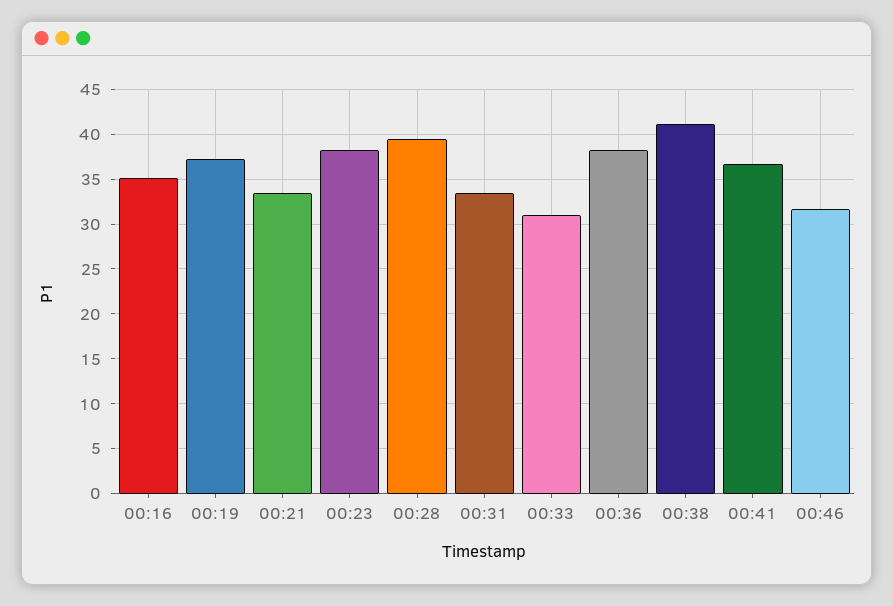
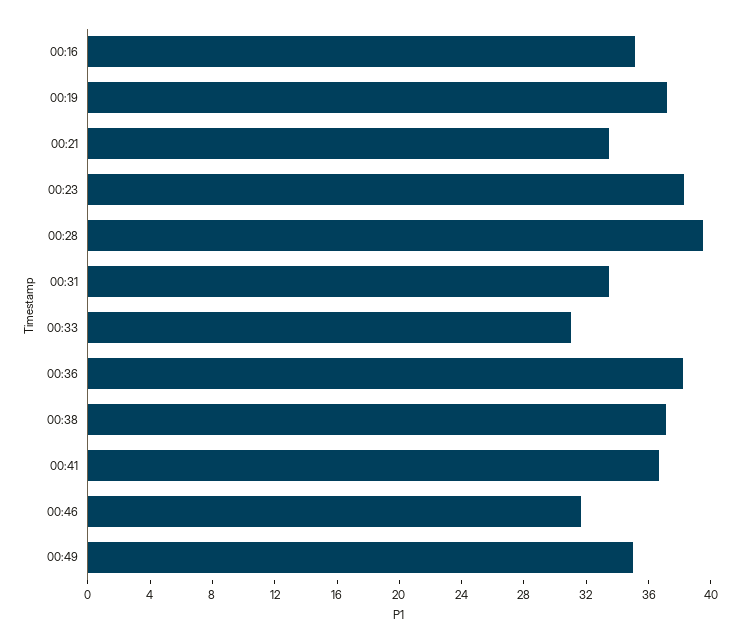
00:38: 41 -> 37
00:49: none -> 35

